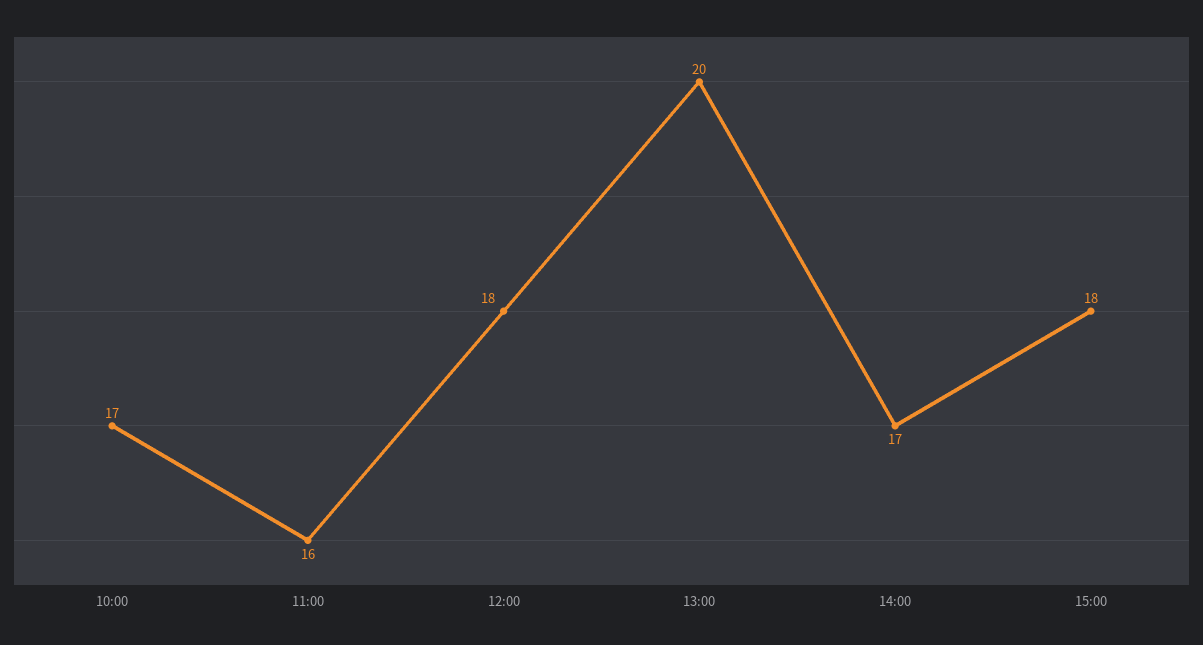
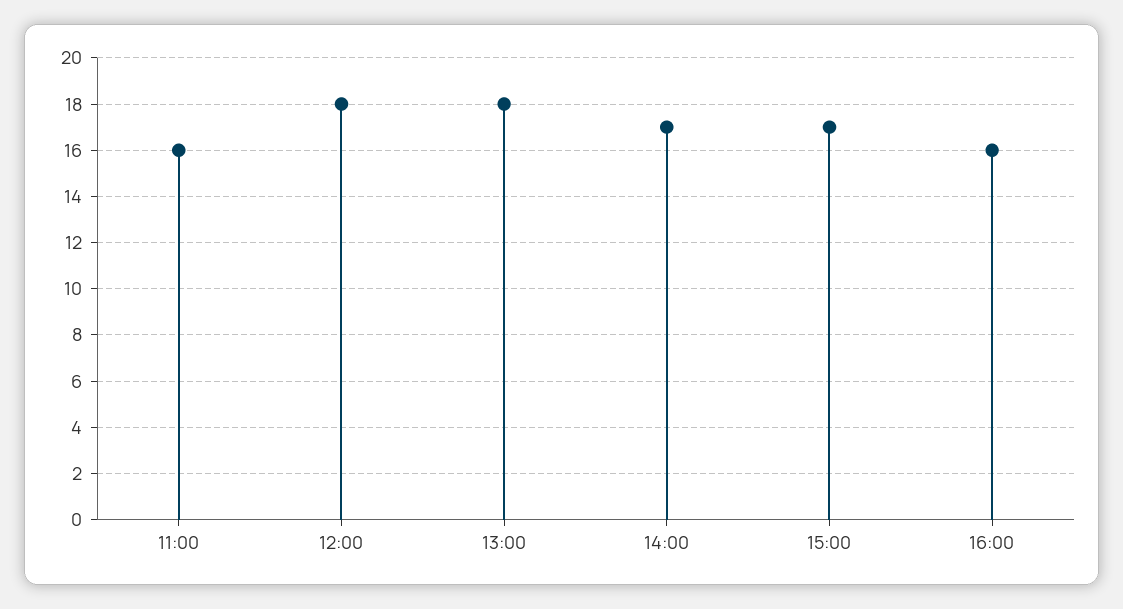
10:00: 17 -> none
13:00: 20 -> 18
15:00: 18 -> 17
16:00: none -> 16

